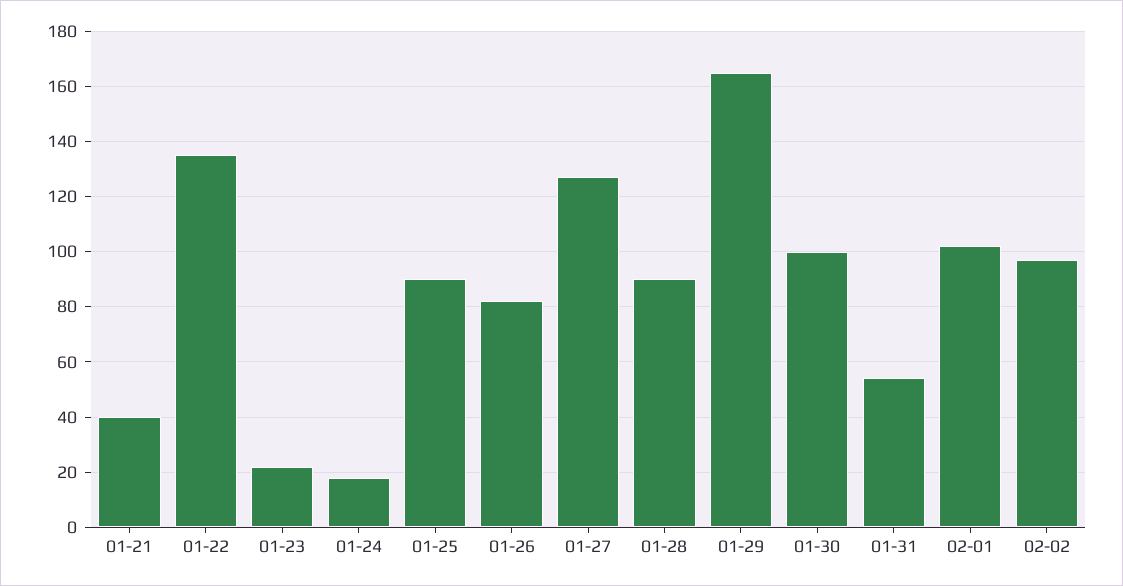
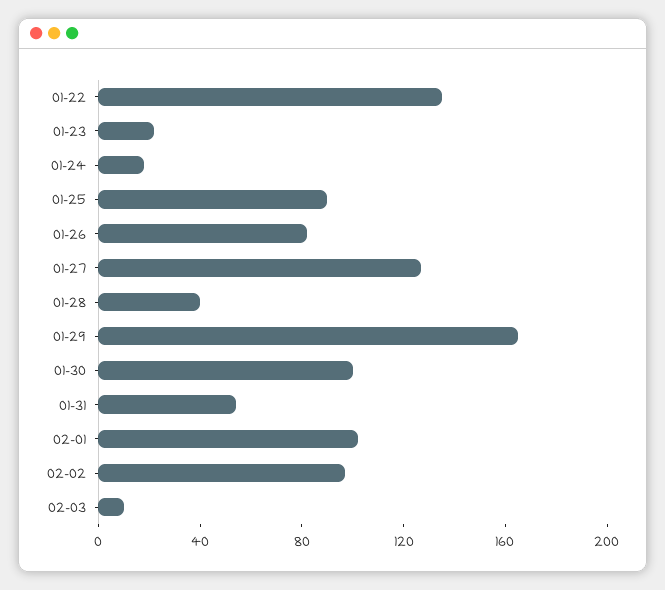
01-21: 40 -> none
01-28: 90 -> 40
02-03: none -> 10

